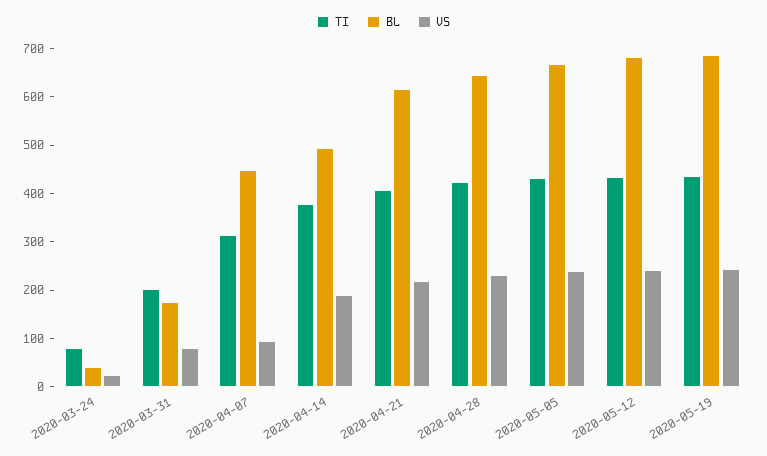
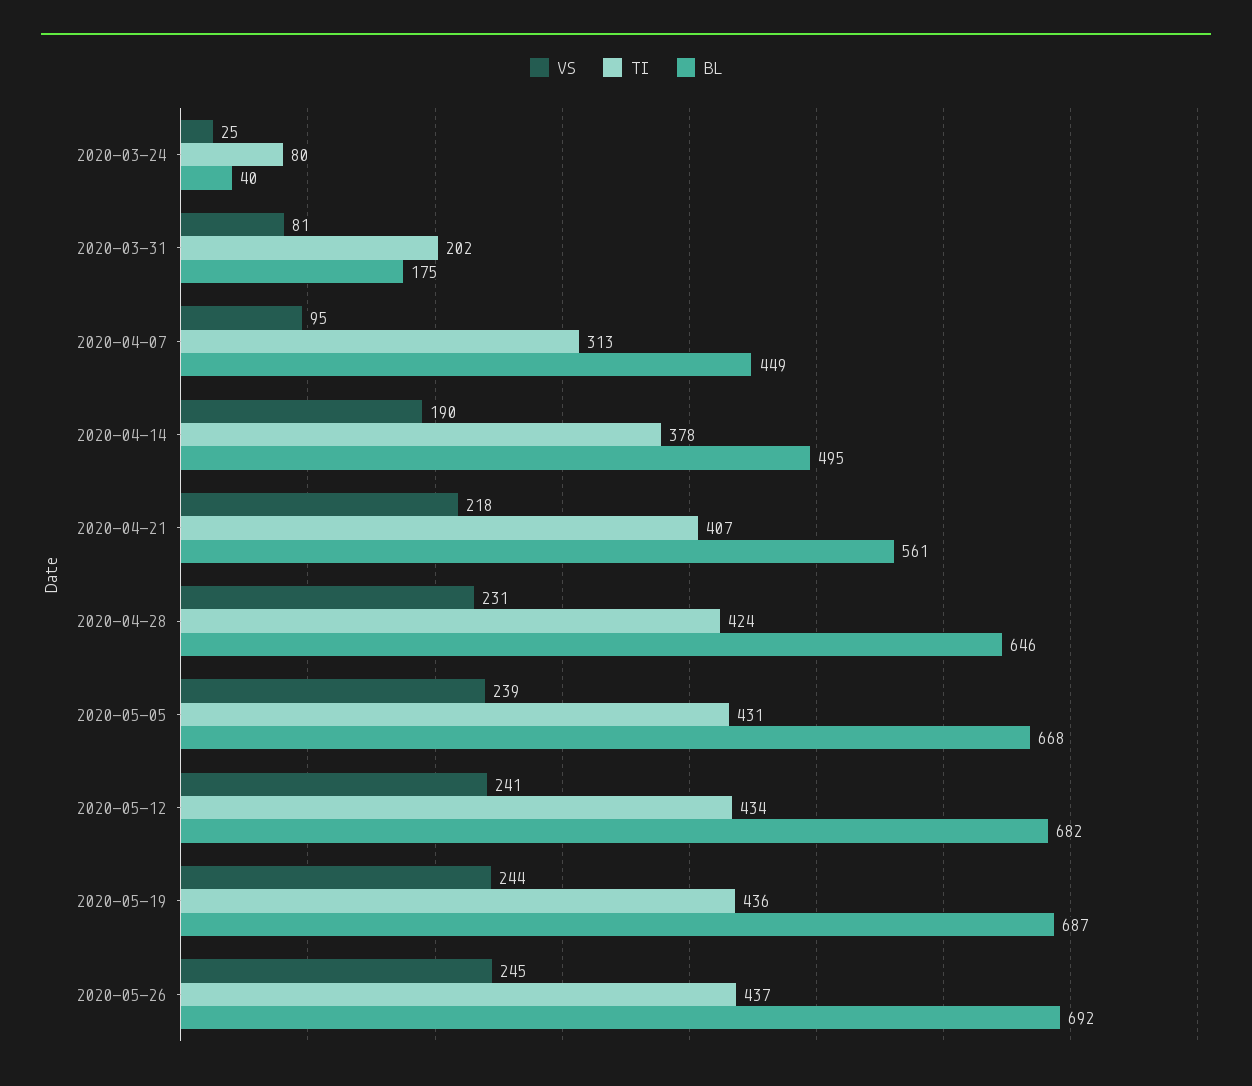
BL, 2020-04-21: 620 -> 561
VS, 2020-05-26: none -> 245
TI, 2020-05-26: none -> 437
BL, 2020-05-26: none -> 692

